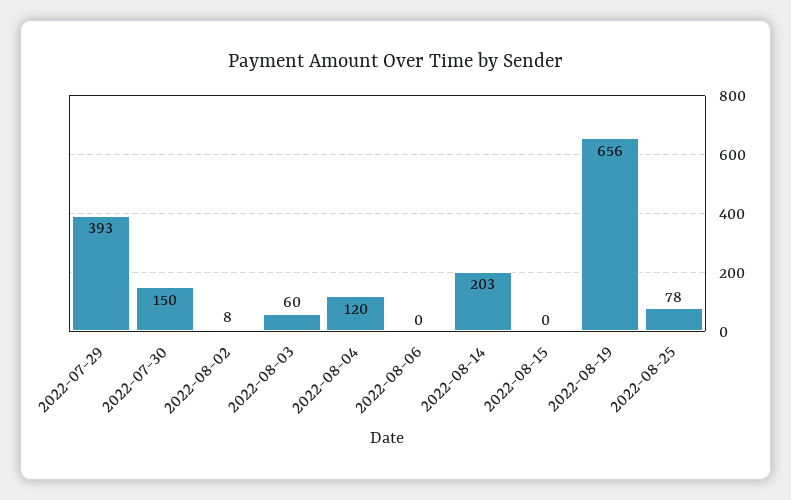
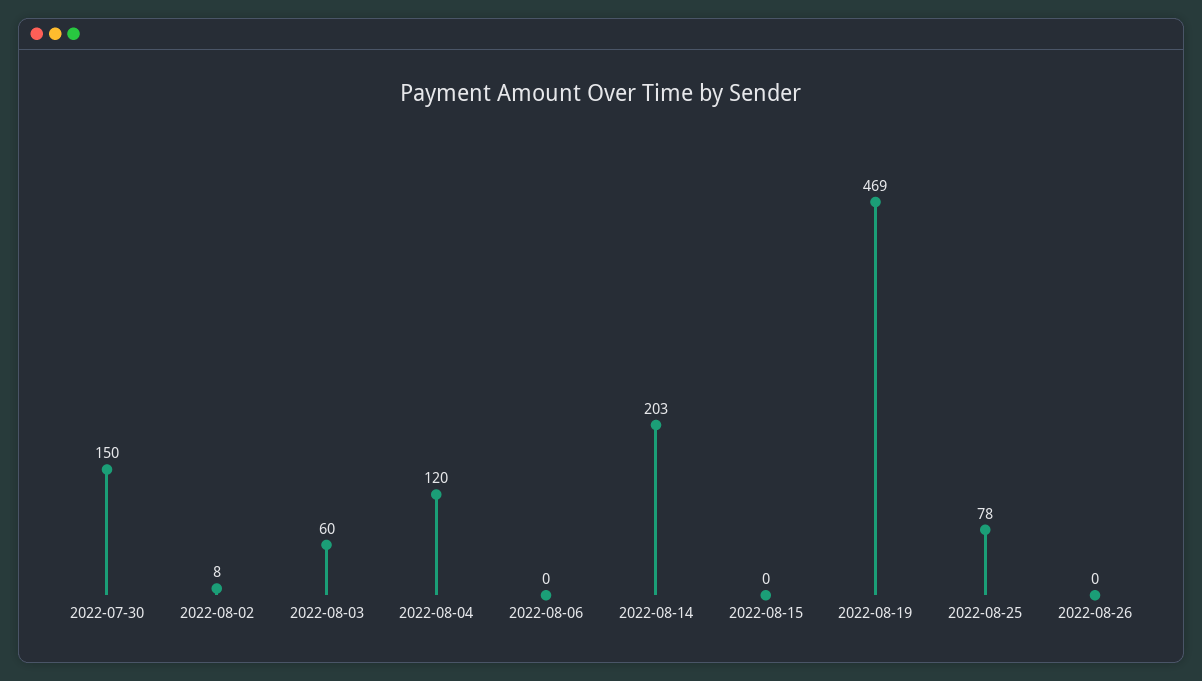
2022-07-29: 393 -> none
2022-08-19: 656 -> 469
2022-08-26: none -> 0

